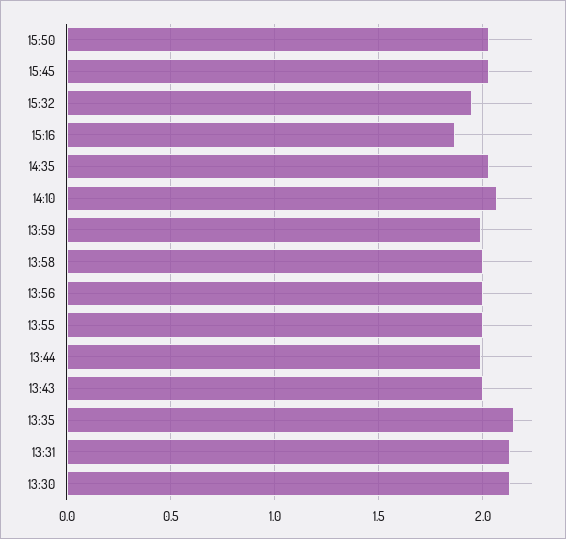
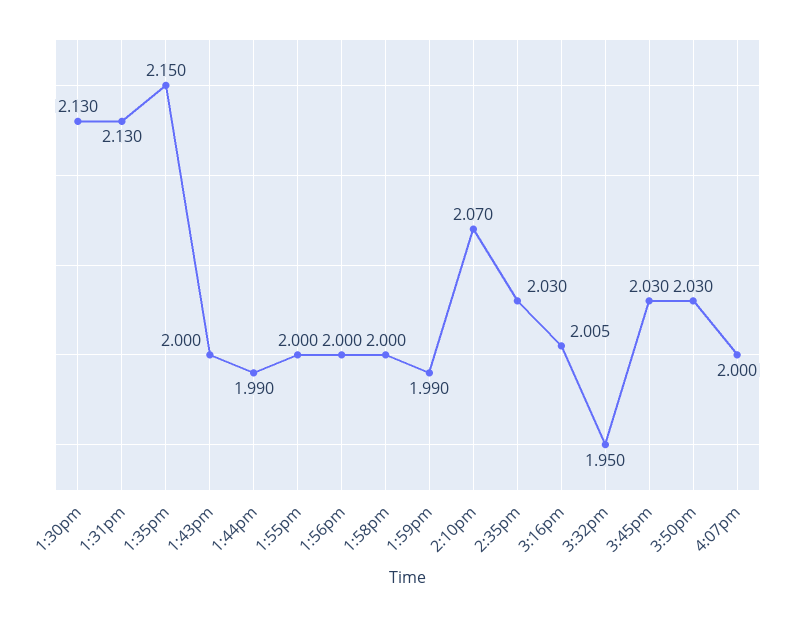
15:16: 1.85 -> 2.005
4:07pm: none -> 2

